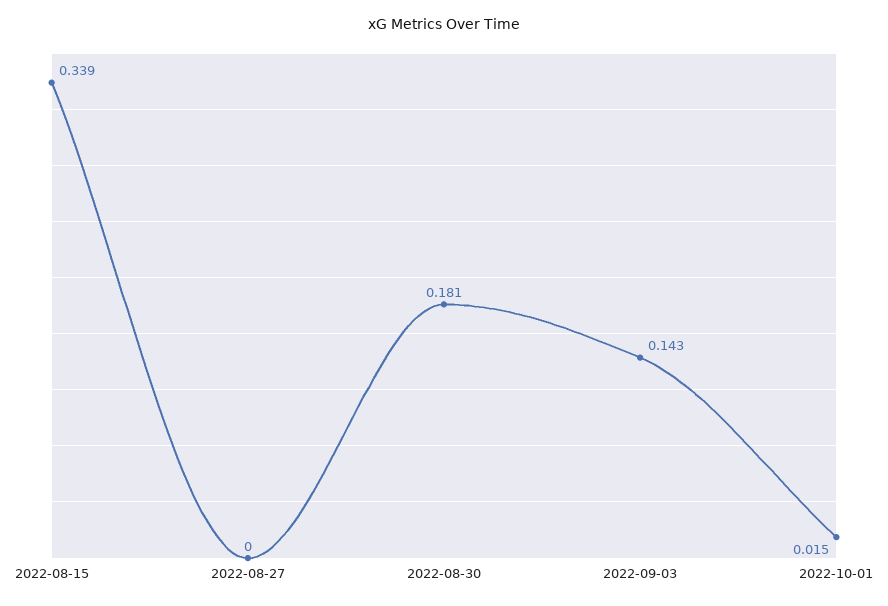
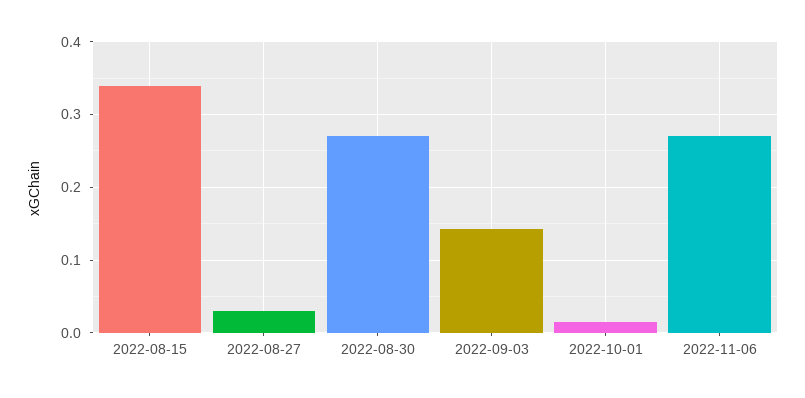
2022-08-27: 0 -> 0.03
2022-08-30: 0.181 -> 0.27
2022-11-06: none -> 0.27

